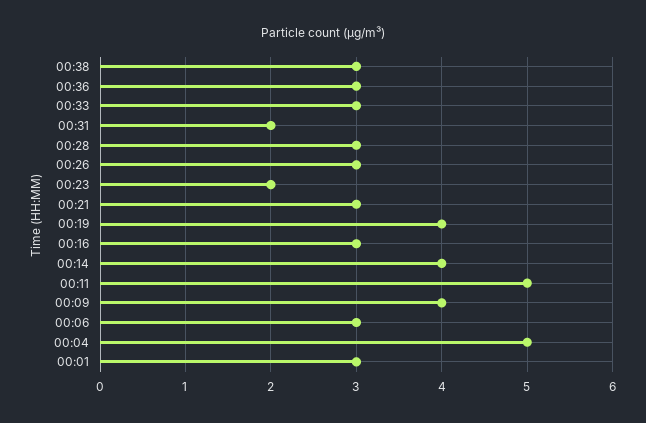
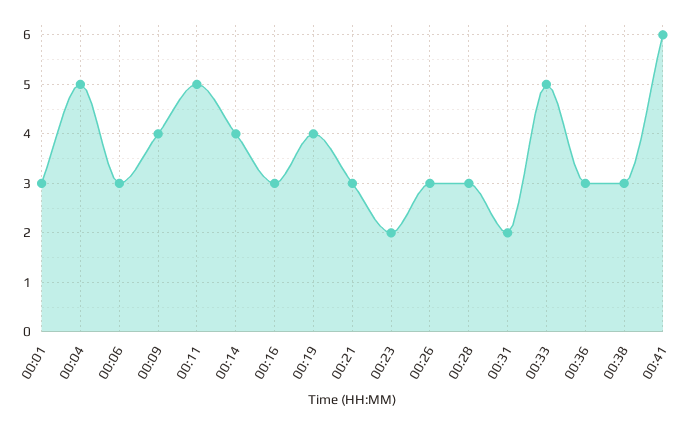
00:33: 3 -> 5
00:41: none -> 6

